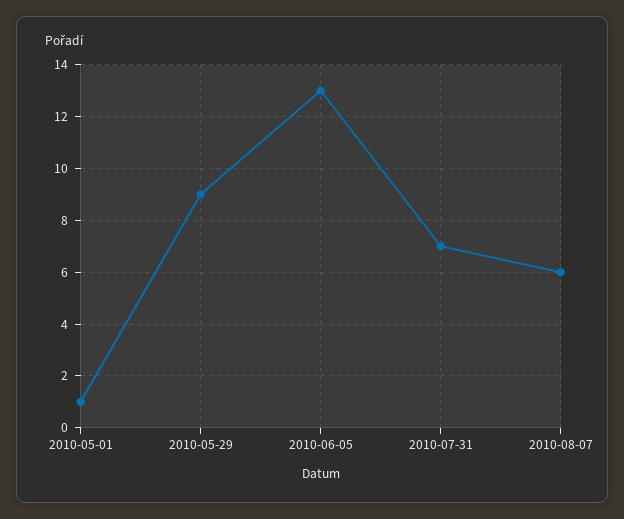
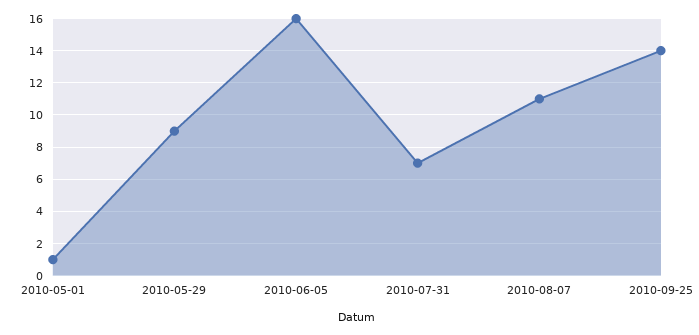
2010-06-05: 13 -> 16
2010-08-07: 6 -> 11
2010-09-25: none -> 14

